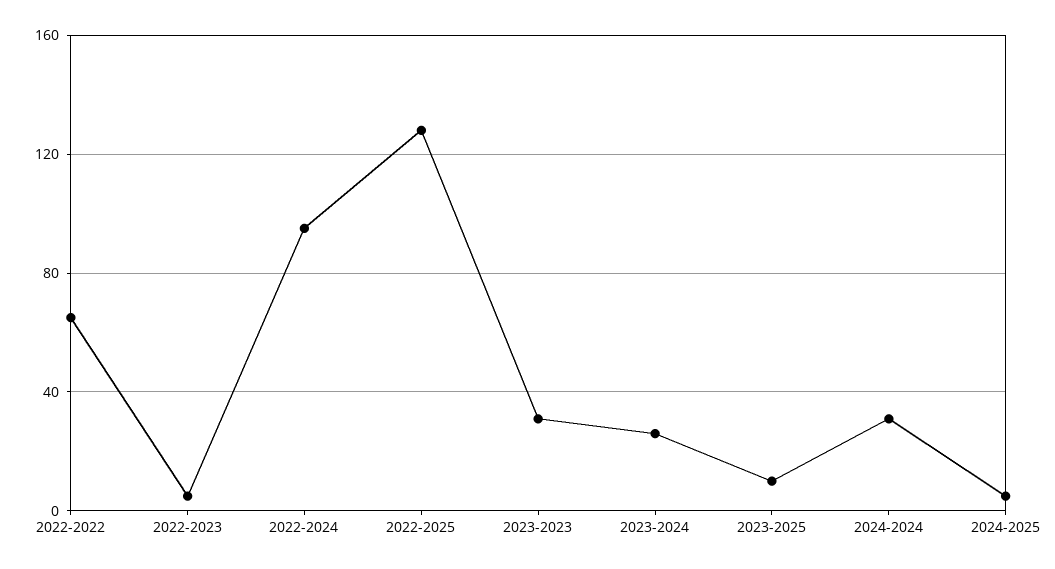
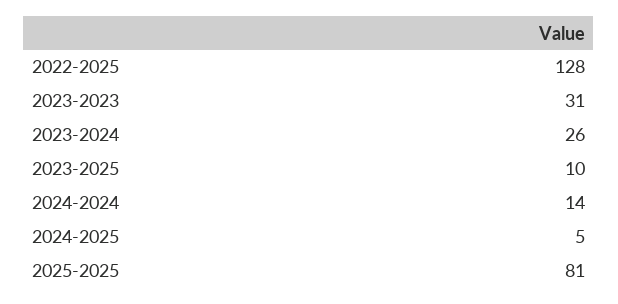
2022-2022: 65 -> none
2022-2023: 5 -> none
2022-2024: 95 -> none
2024-2024: 30 -> 14
2025-2025: none -> 81

